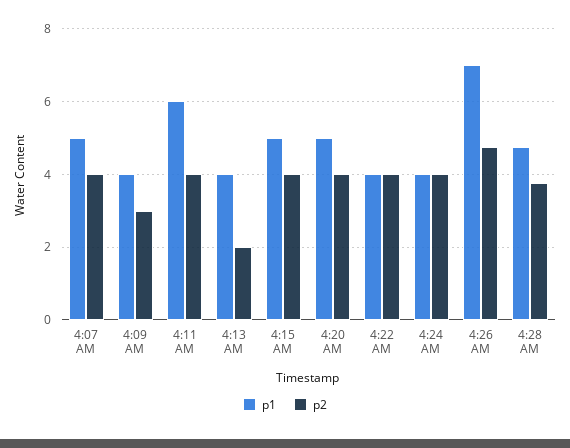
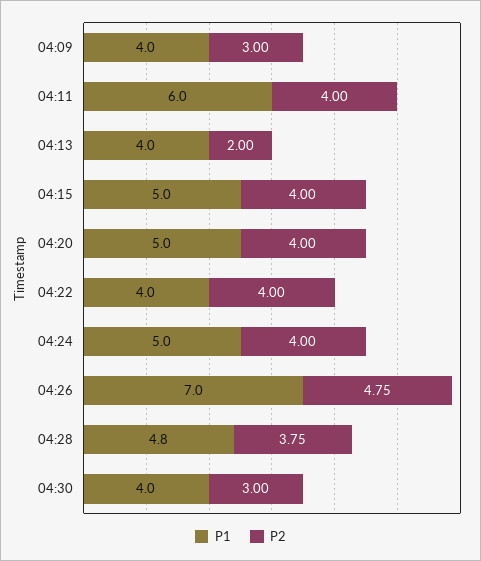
p1, 4:07 AM: 5 -> none
p2, 4:07 AM: 4 -> none
p1, 4:24 AM: 4 -> 5
p1, 04:30: none -> 4
p2, 04:30: none -> 3

